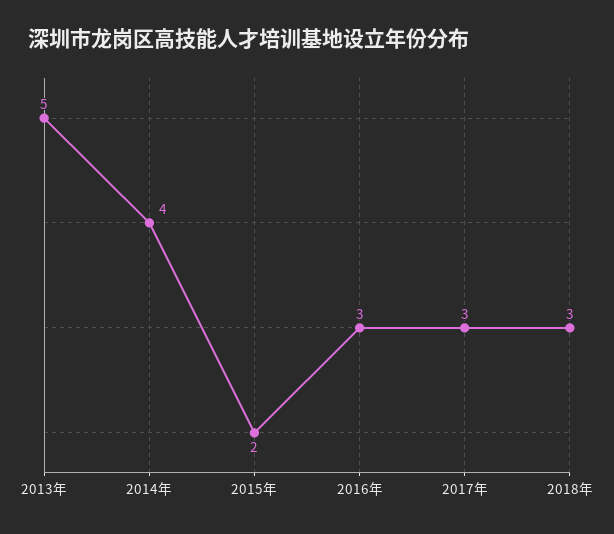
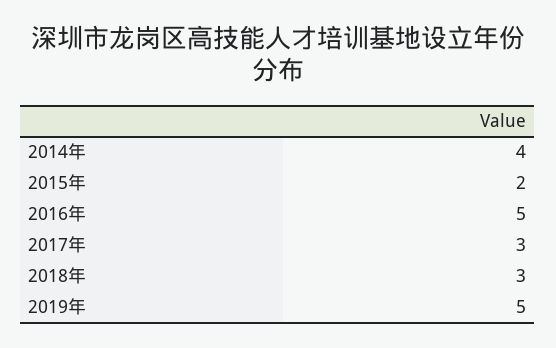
2013年: 5 -> none
2016年: 3 -> 5
2019年: none -> 5

